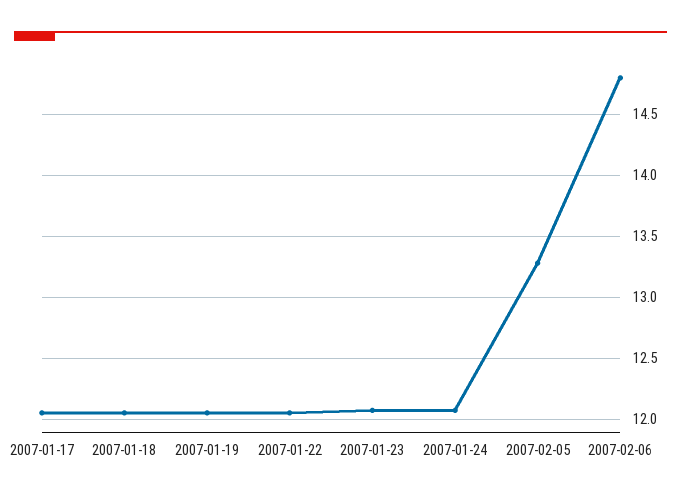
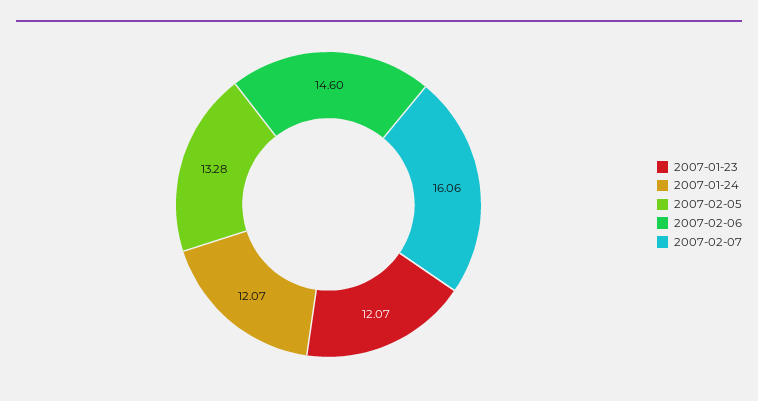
2007-01-17: 12.05 -> none
2007-01-18: 12.05 -> none
2007-01-19: 12.05 -> none
2007-01-22: 12.05 -> none
2007-02-06: 14.8 -> 14.6
2007-02-07: none -> 16.06

